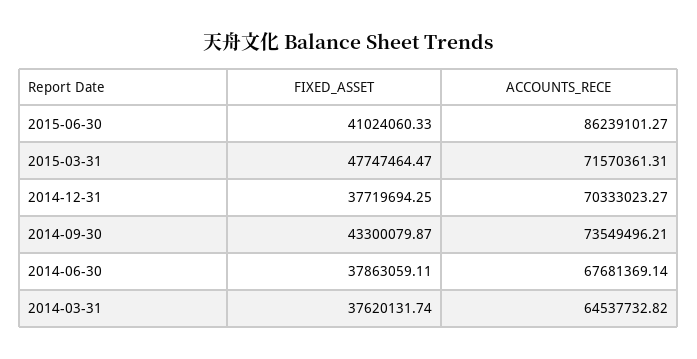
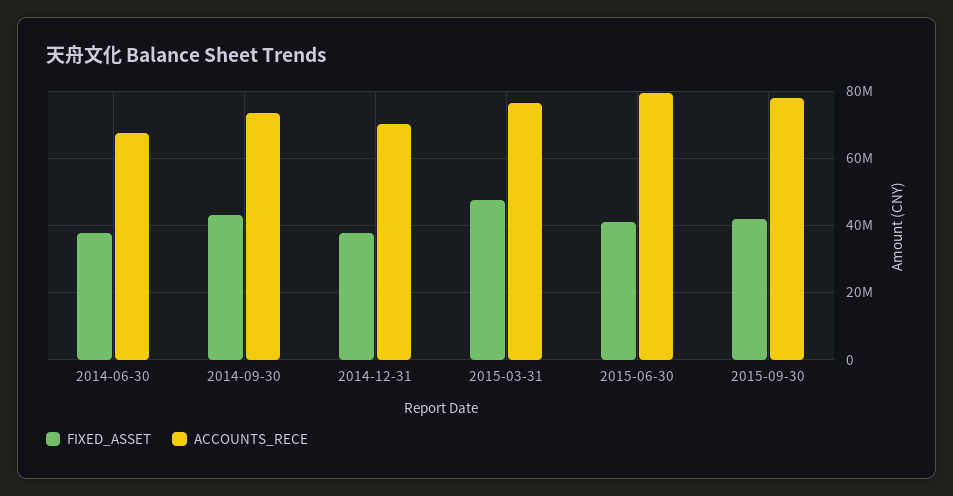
ACCOUNTS_RECE, 2015-06-30: 86239101.27 -> 80000000
ACCOUNTS_RECE, 2015-03-31: 71570361.31 -> 76000000
FIXED_ASSET, 2014-03-31: 37620131.74 -> none
ACCOUNTS_RECE, 2014-03-31: 64537732.82 -> none
FIXED_ASSET, 2015-09-30: none -> 42000000
ACCOUNTS_RECE, 2015-09-30: none -> 78000000

